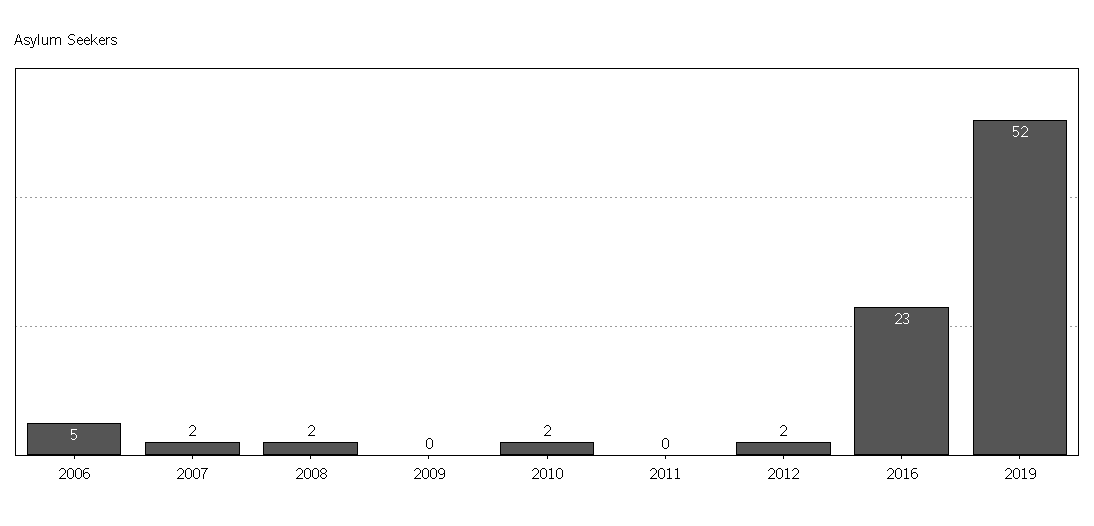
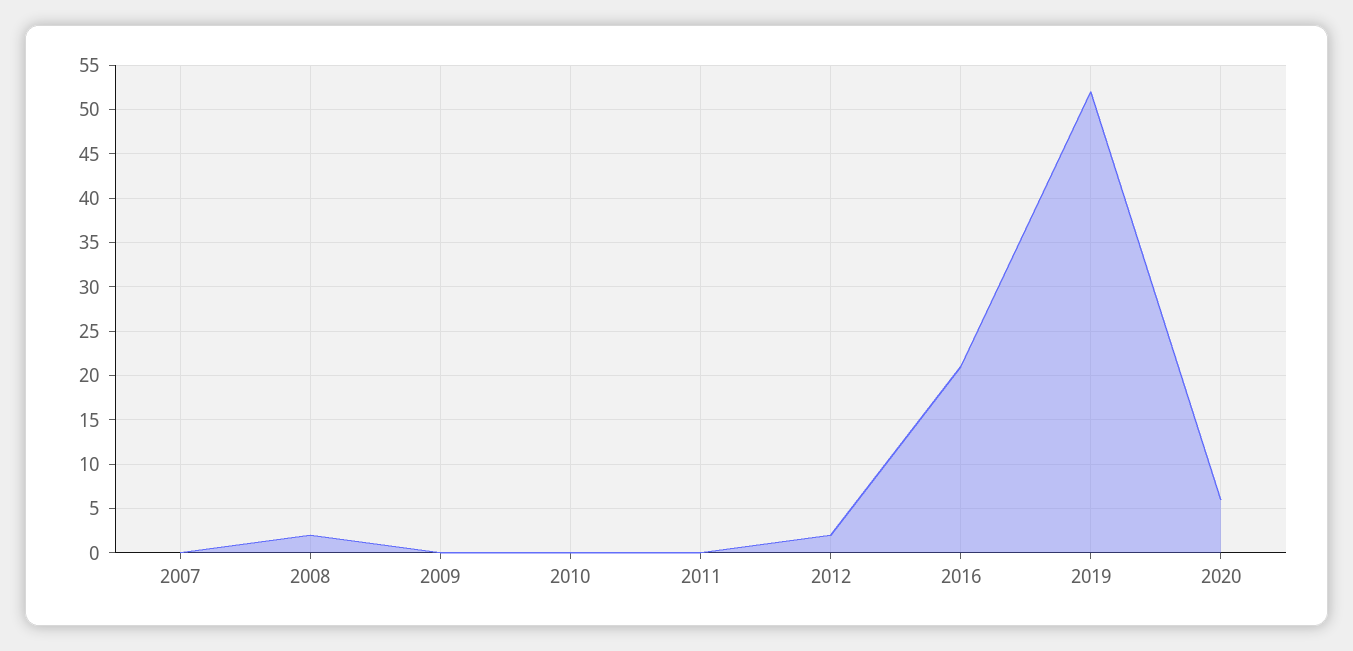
2006: 5 -> none
2007: 2 -> 0
2010: 2 -> 0
2016: 23 -> 21
2020: none -> 6

